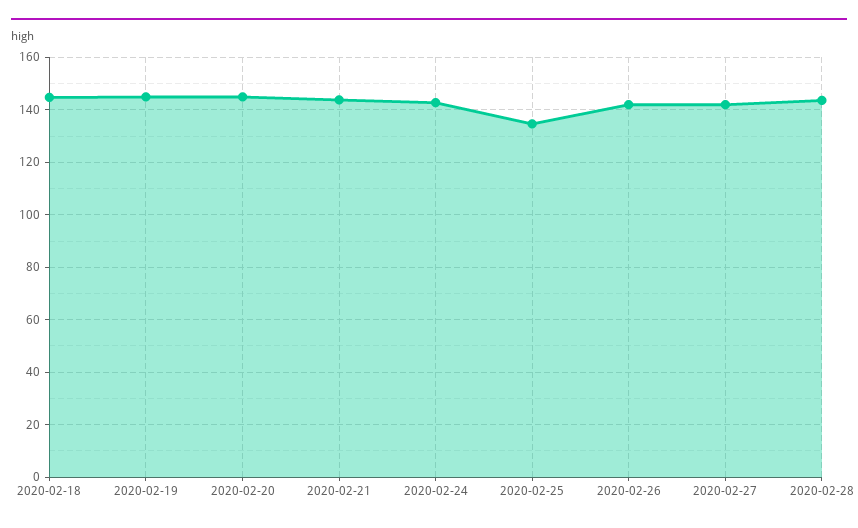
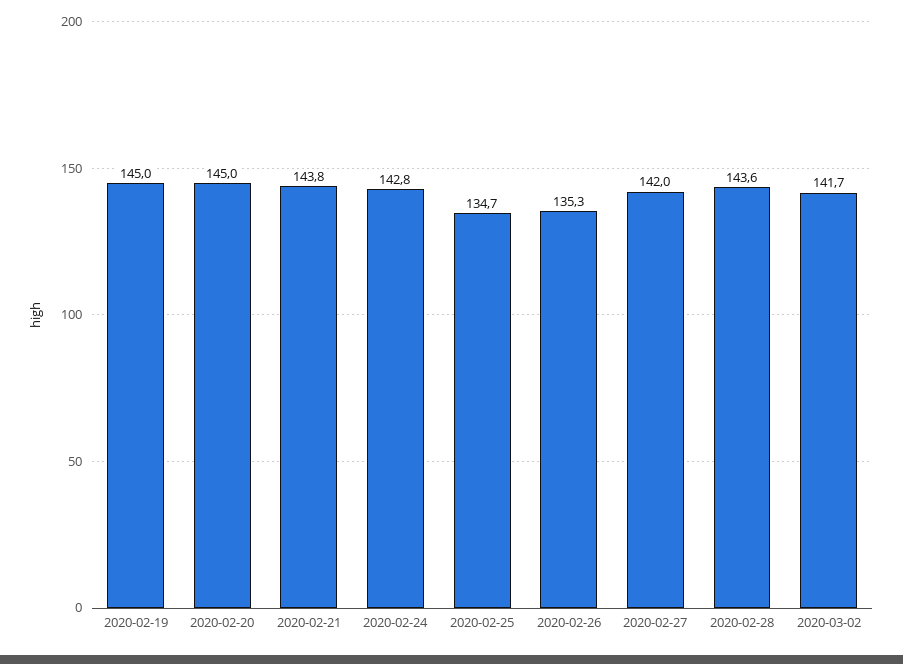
2020-02-18: 145 -> none
2020-02-26: 142.5 -> 135.3
2020-03-02: none -> 141.7

